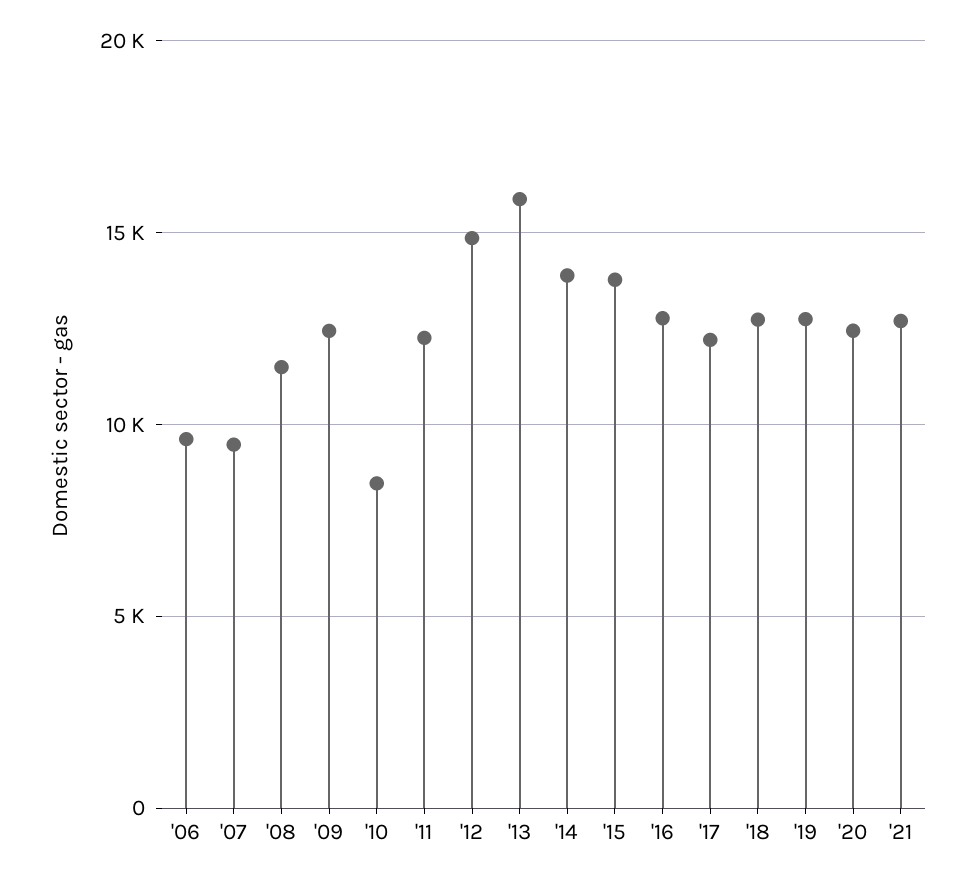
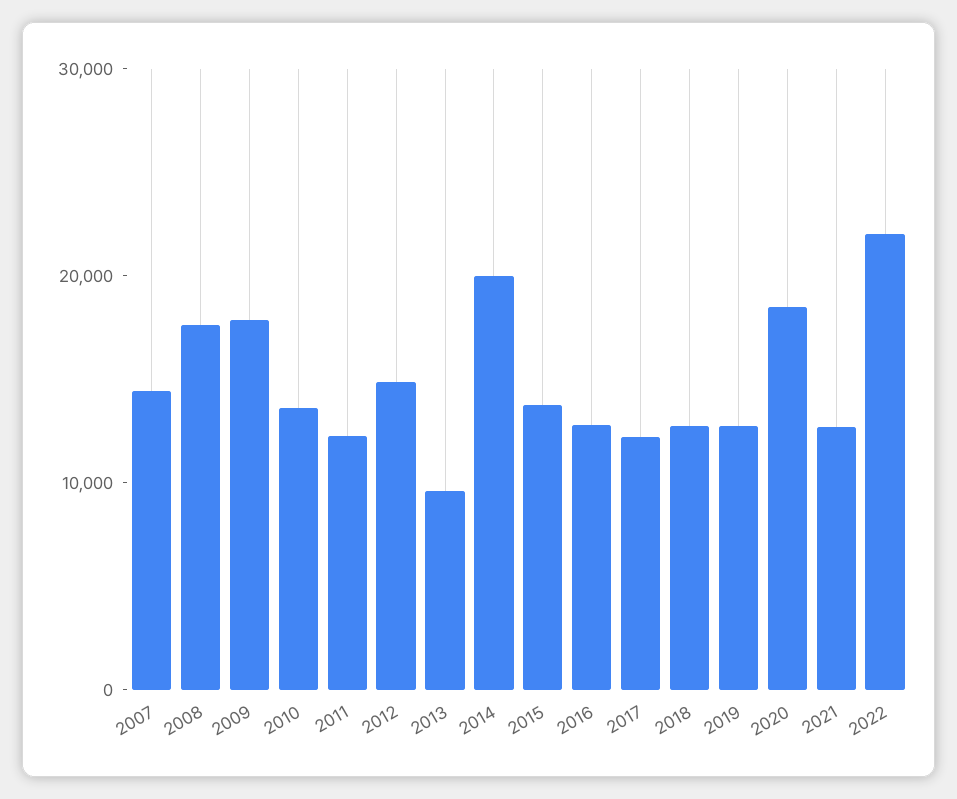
'06: 9500 -> none
'07: 9500 -> 14000
'08: 11500 -> 18000
'09: 12500 -> 18000
'10: 8500 -> 14000
'13: 16000 -> 10000
'14: 14000 -> 20000
'20: 12500 -> 18000
2022: none -> 22000

